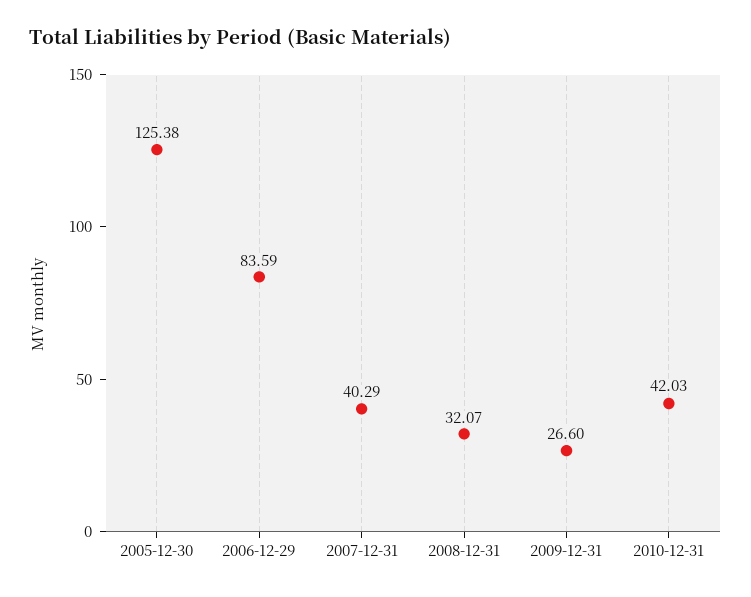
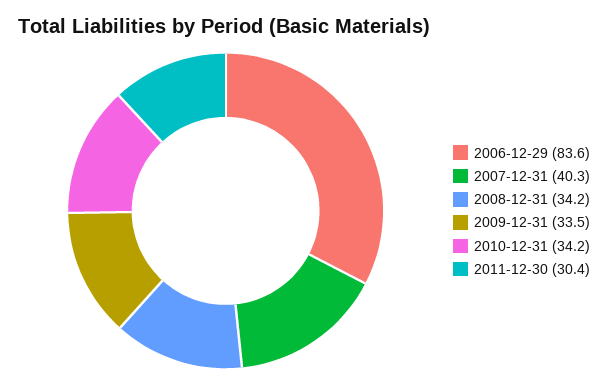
2005-12-30: 125.38 -> none
2008-12-31: 32.07 -> 34.2
2009-12-31: 26.6 -> 33.5
2010-12-31: 42.03 -> 34.2
2011-12-30: none -> 30.4

